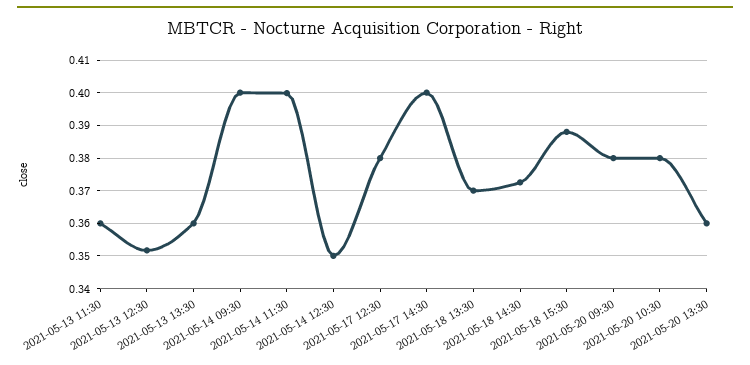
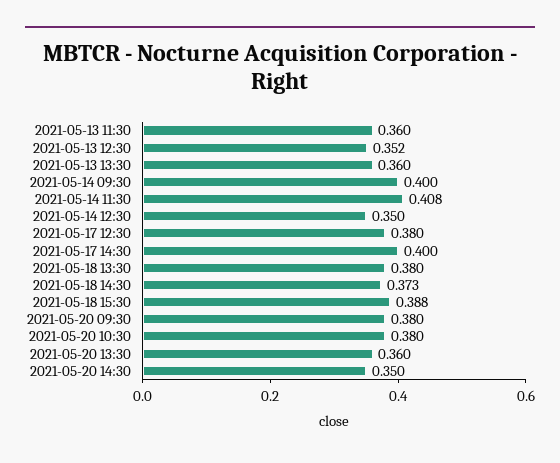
2021-05-14 11:30: 0.4 -> 0.408
2021-05-18 13:30: 0.37 -> 0.38
2021-05-20 14:30: none -> 0.35

